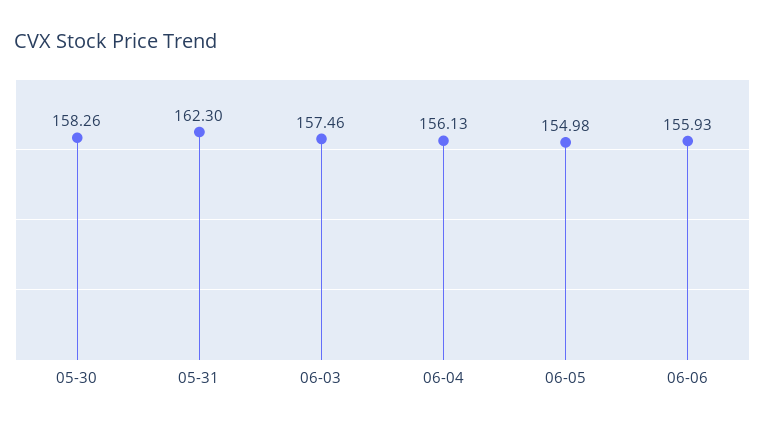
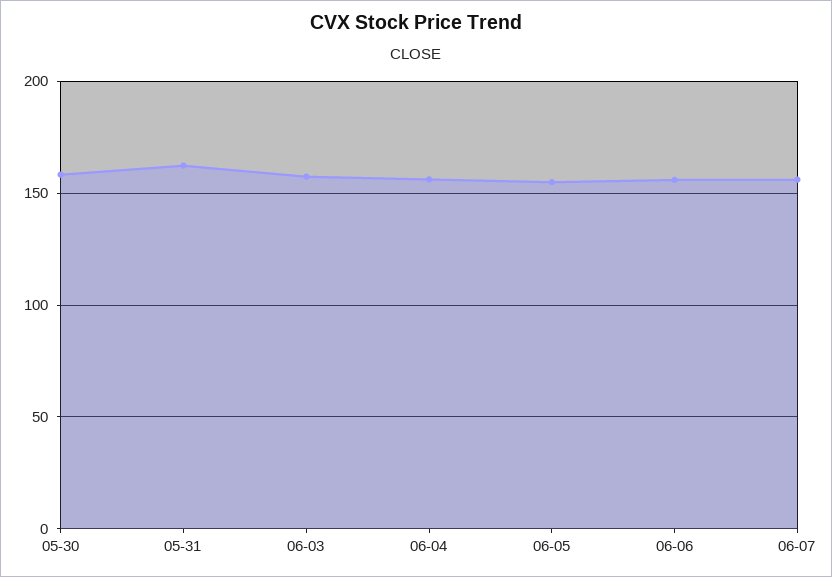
06-07: none -> 155

